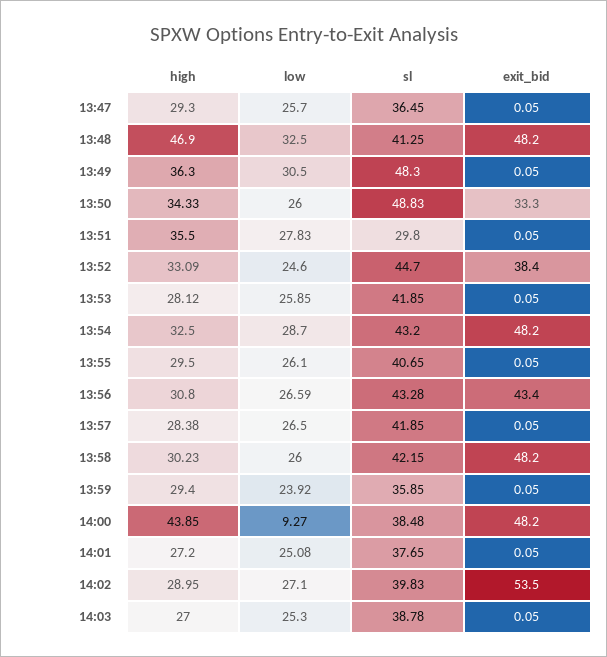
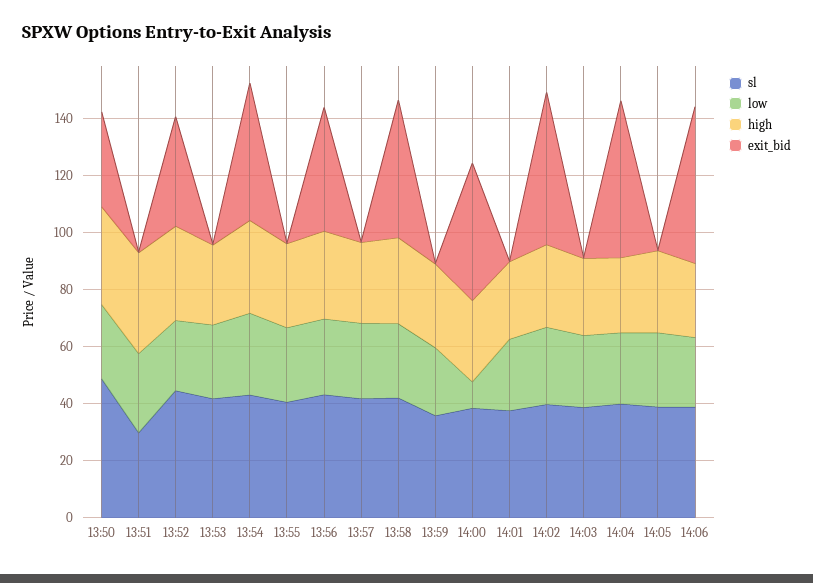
high, 13:47: 29.3 -> none
low, 13:47: 25.7 -> none
sl, 13:47: 36.45 -> none
exit_bid, 13:47: 0.05 -> none
high, 13:48: 46.9 -> none
low, 13:48: 32.5 -> none
sl, 13:48: 41.25 -> none
exit_bid, 13:48: 48.2 -> none
high, 13:49: 36.3 -> none
low, 13:49: 30.5 -> none
sl, 13:49: 48.3 -> none
exit_bid, 13:49: 0.05 -> none
high, 14:00: 43.85 -> 30
sl, 14:04: none -> 40
low, 14:04: none -> 25
high, 14:04: none -> 25
exit_bid, 14:04: none -> 55
sl, 14:05: none -> 40
low, 14:05: none -> 25
high, 14:05: none -> 30
exit_bid, 14:05: none -> 0
sl, 14:06: none -> 40
low, 14:06: none -> 25
high, 14:06: none -> 25
exit_bid, 14:06: none -> 55

